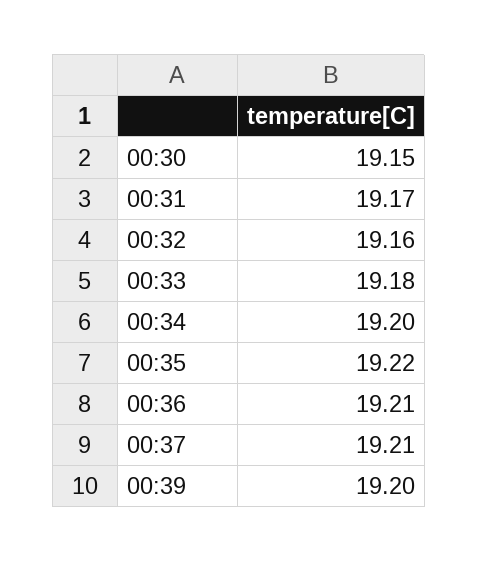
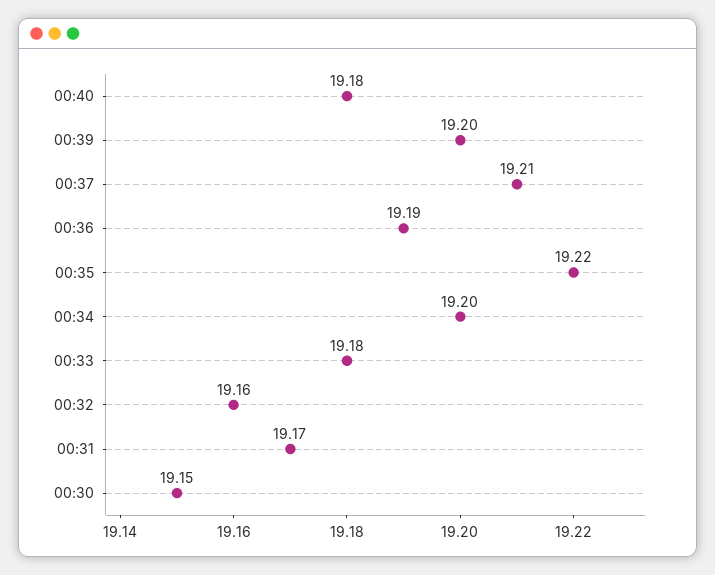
00:36: 19.21 -> 19.19
00:40: none -> 19.18

